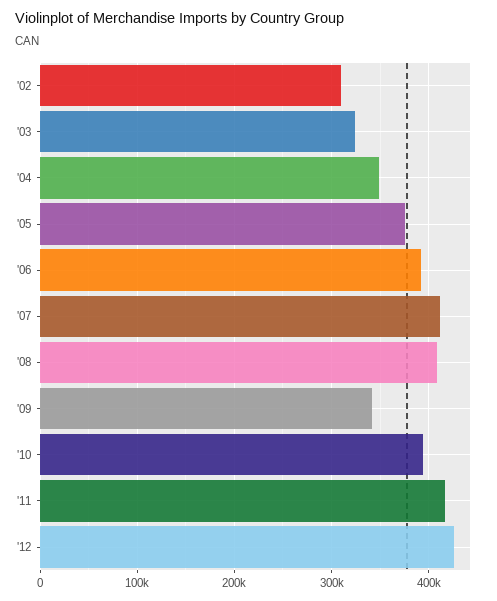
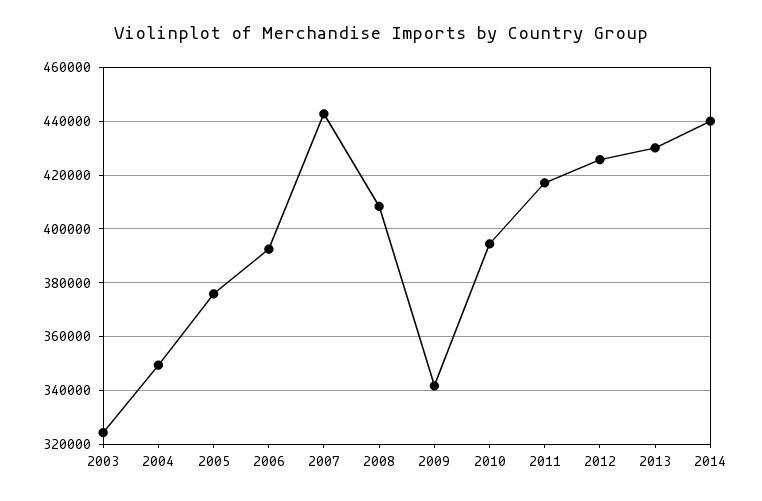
'02: 310000 -> none
'07: 410000 -> 442500
2013: none -> 430000
2014: none -> 440000

